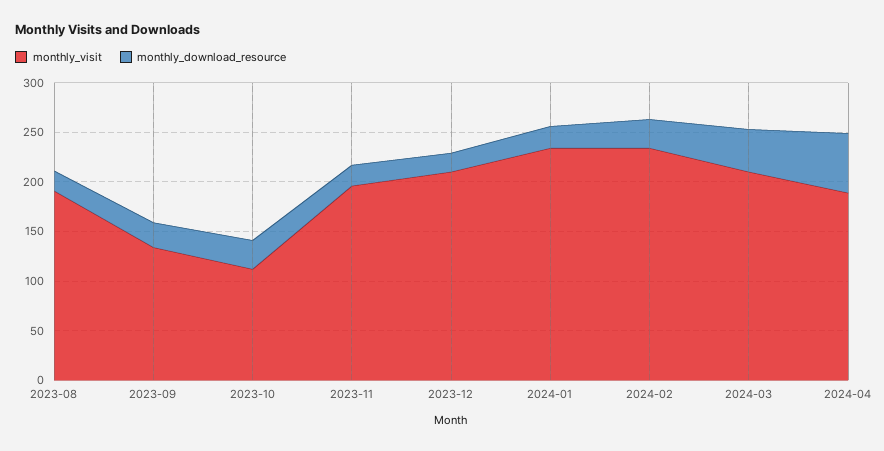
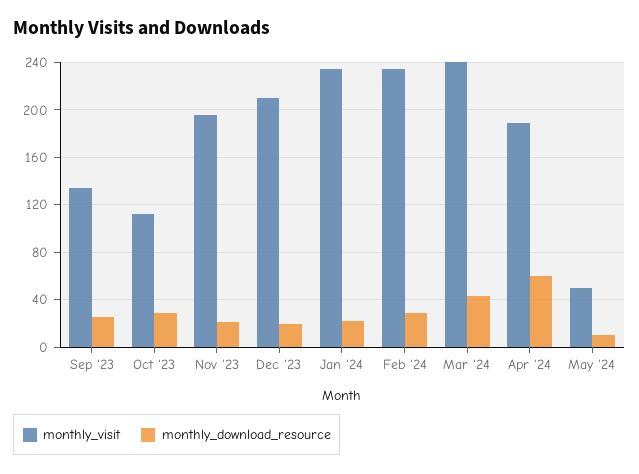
monthly_visit, 2023-08: 190 -> none
monthly_download_resource, 2023-08: 20 -> none
monthly_visit, 2024-03: 210 -> 240
monthly_visit, May '24: none -> 50
monthly_download_resource, May '24: none -> 10

